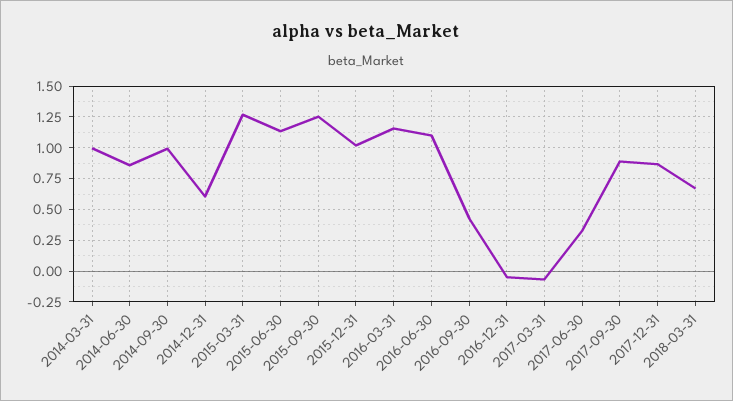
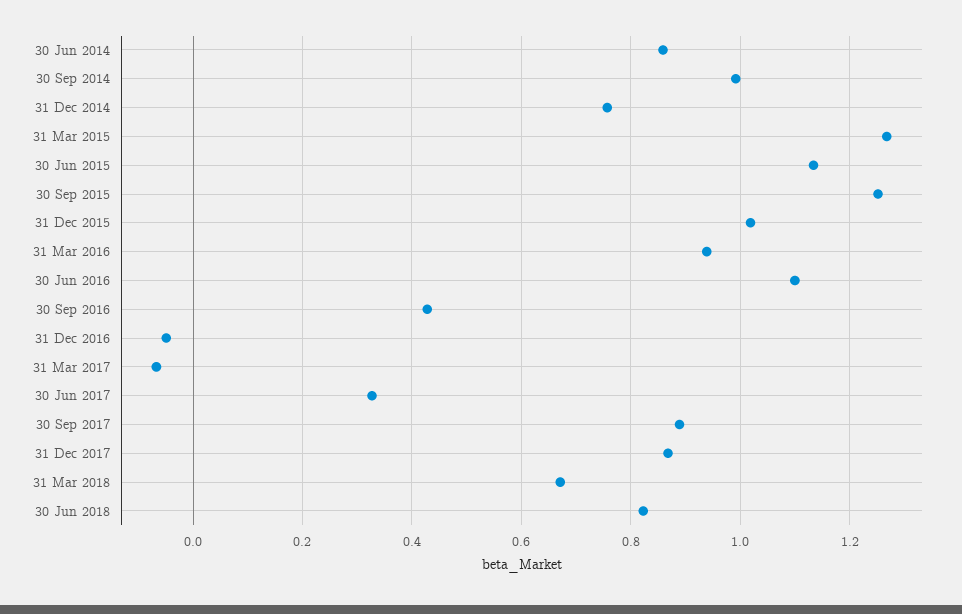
2014-03-31: 1 -> none
2014-12-31: 0.6 -> 0.76
2016-03-31: 1.15 -> 0.94
30 Jun 2018: none -> 0.82

